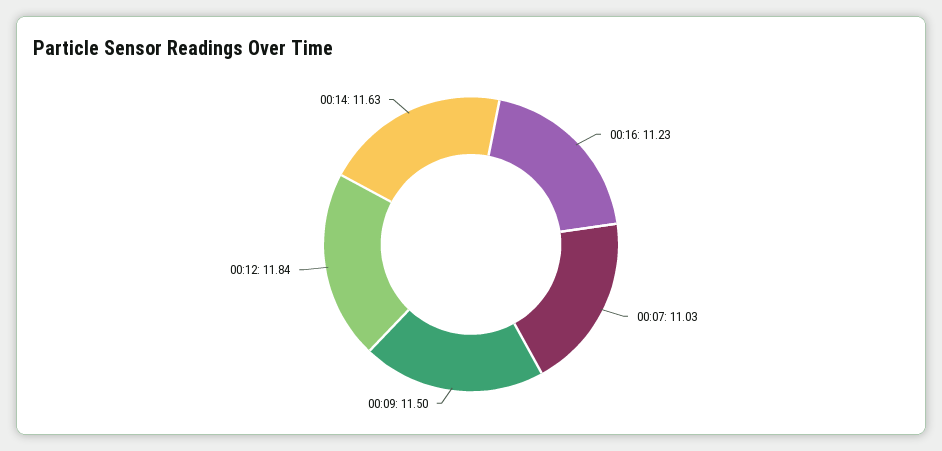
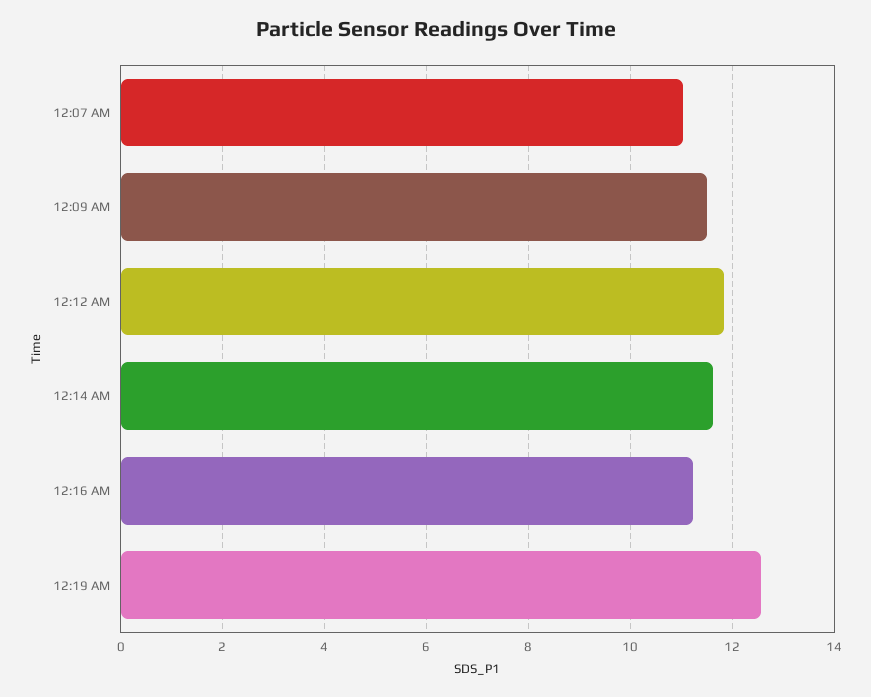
12:19 AM: none -> 12.6

